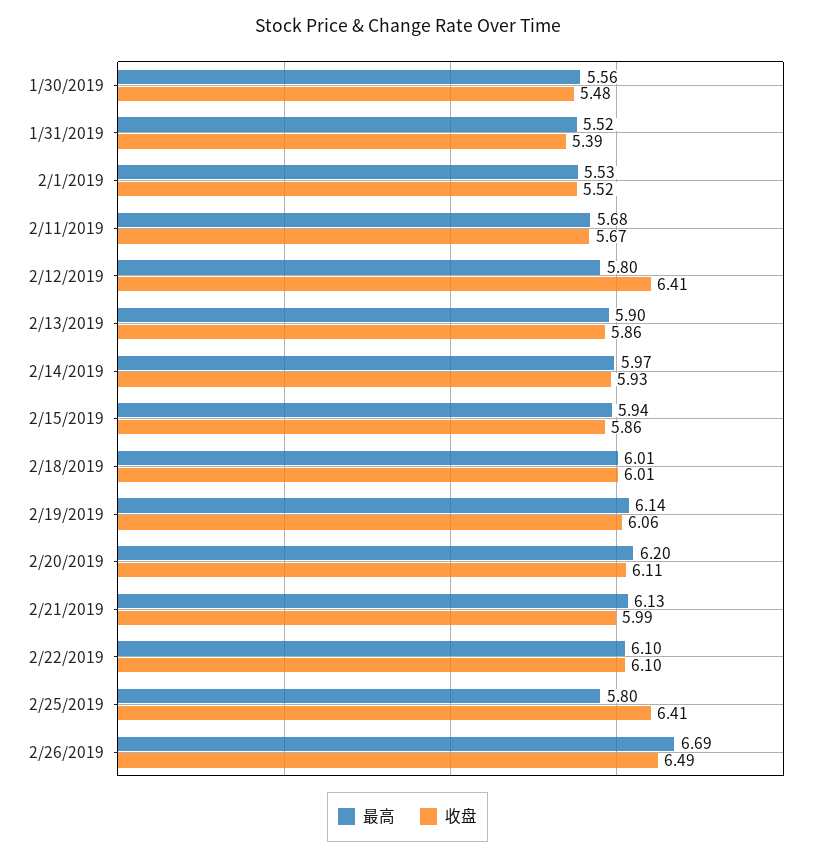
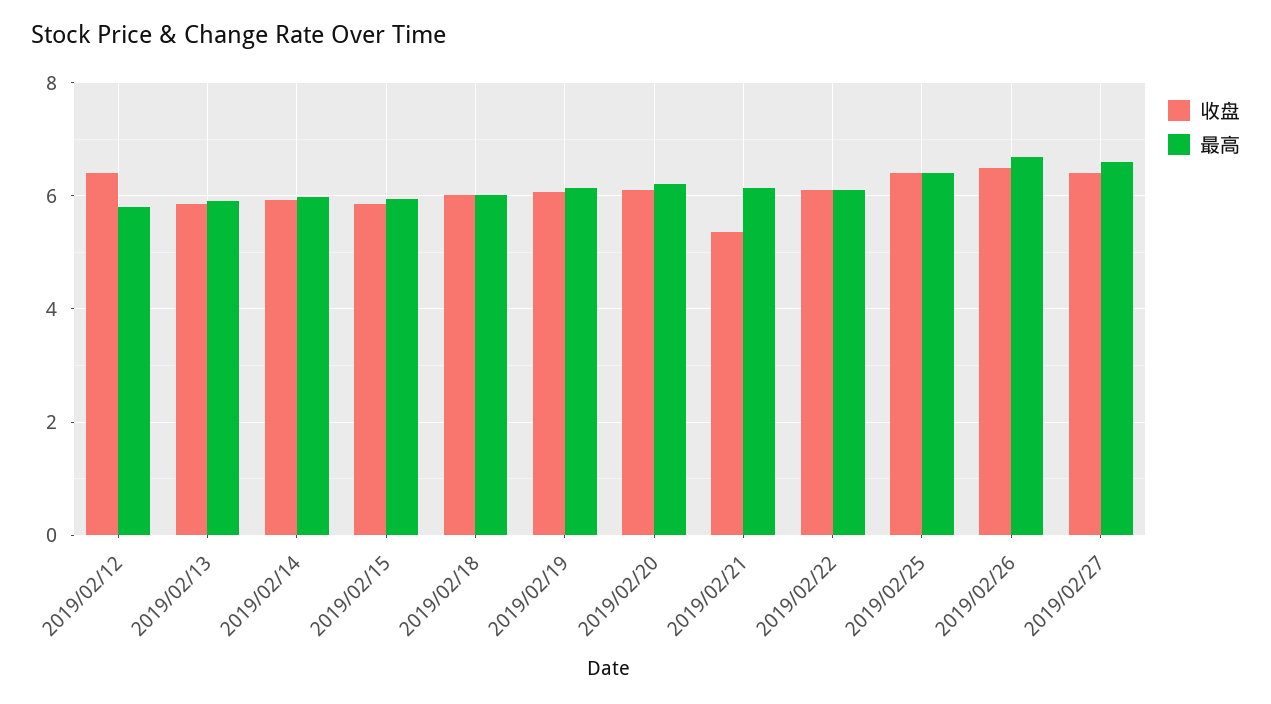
最高, 1/30/2019: 5.56 -> none
收盘, 1/30/2019: 5.48 -> none
最高, 1/31/2019: 5.52 -> none
收盘, 1/31/2019: 5.39 -> none
最高, 2/1/2019: 5.53 -> none
收盘, 2/1/2019: 5.52 -> none
最高, 2/11/2019: 5.68 -> none
收盘, 2/11/2019: 5.67 -> none
收盘, 2/21/2019: 5.99 -> 5.4
最高, 2/25/2019: 5.8 -> 6.4
收盘, 2019/02/27: none -> 6.4
最高, 2019/02/27: none -> 6.6

